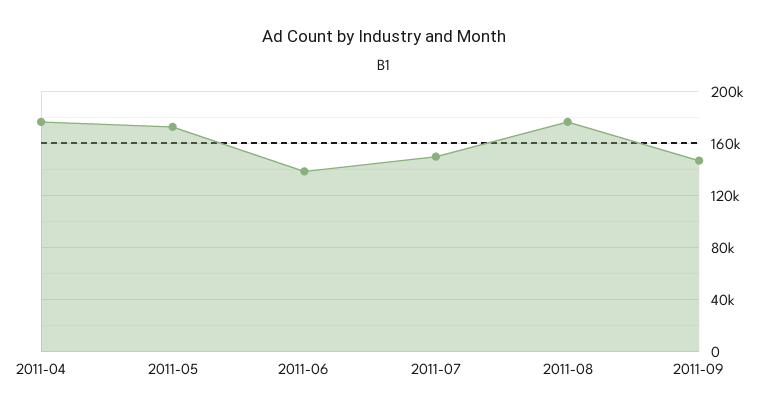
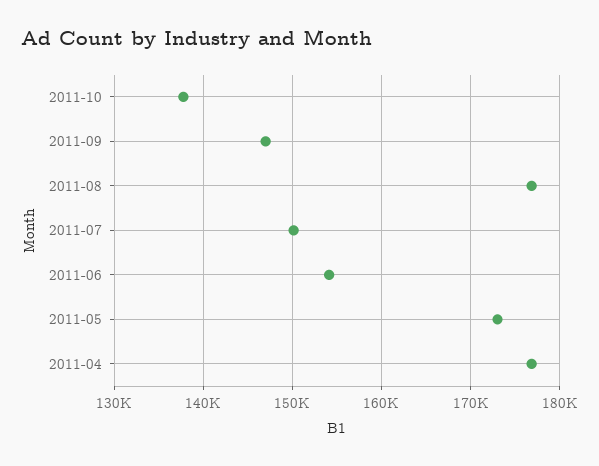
2011-06: 140000 -> 154000
2011-10: none -> 138000

